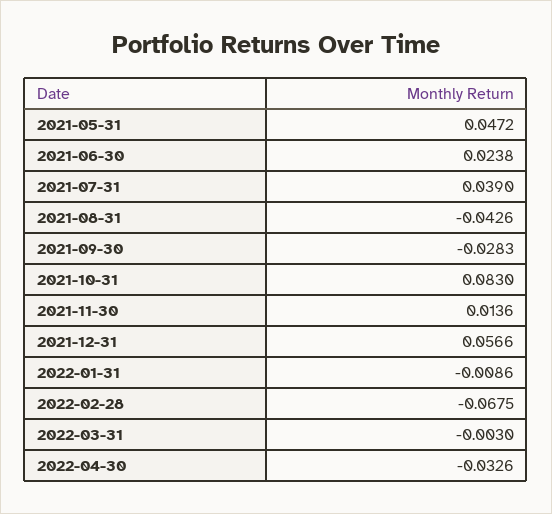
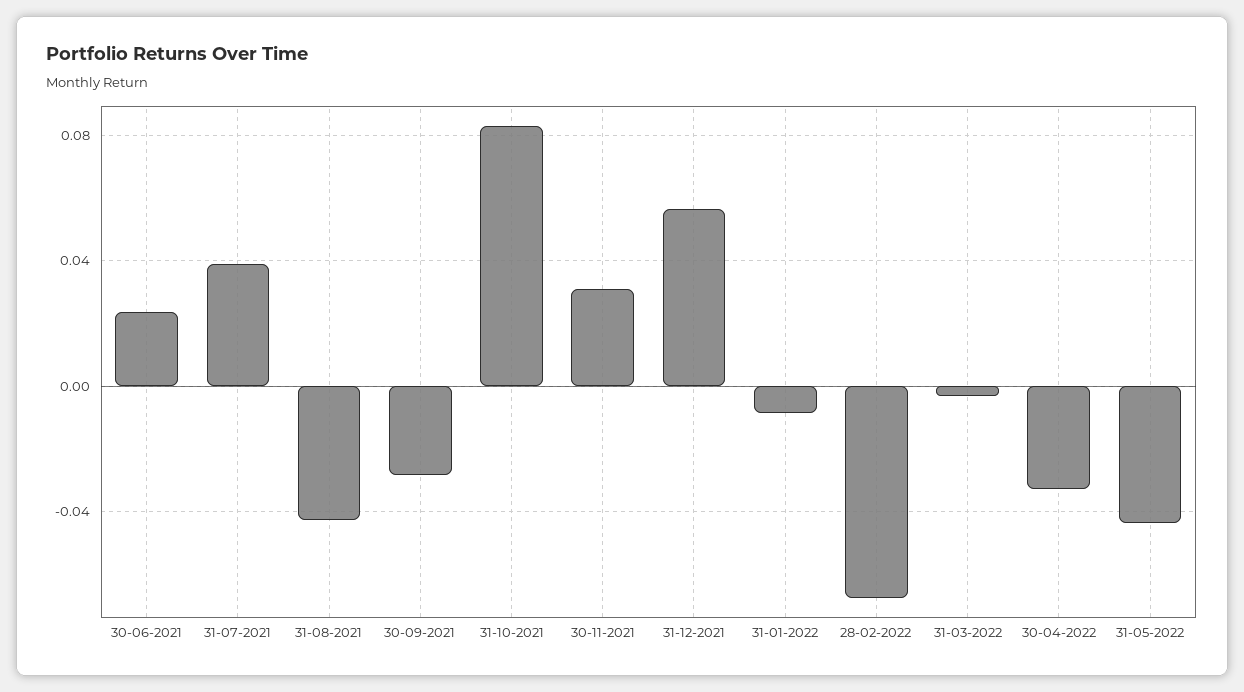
2021-05-31: 0.0472 -> none
2021-11-30: 0.0136 -> 0.03
31-05-2022: none -> -0.045

